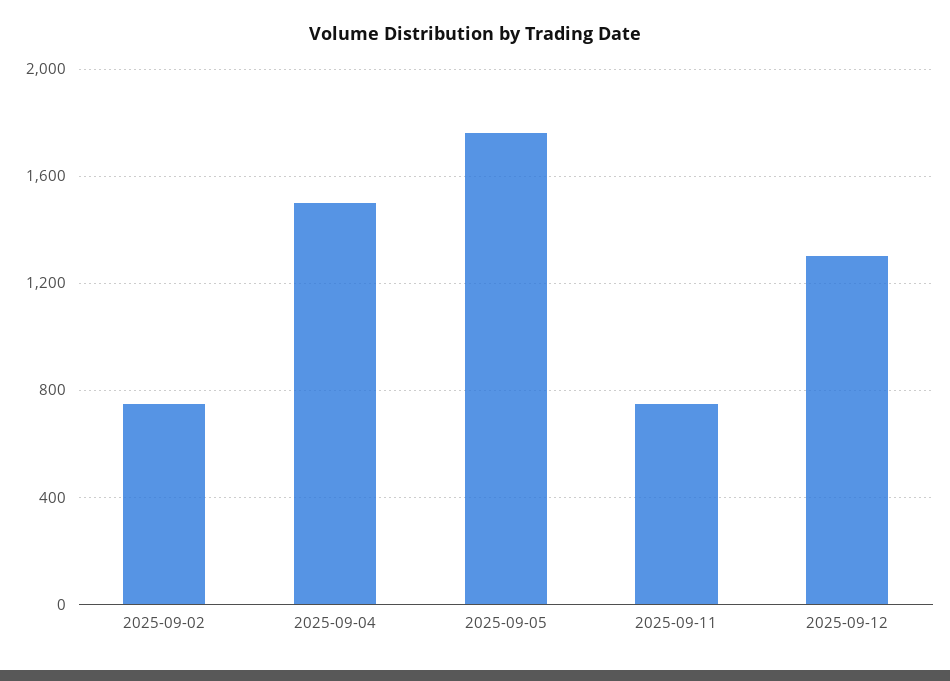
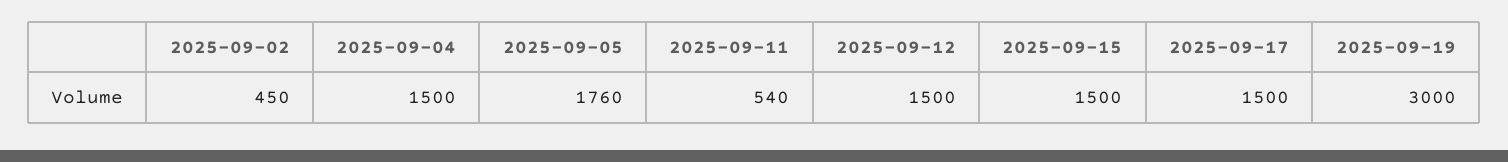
2025-09-02: 750 -> 450
2025-09-11: 750 -> 540
2025-09-12: 1300 -> 1500
2025-09-15: none -> 1500
2025-09-17: none -> 1500
2025-09-19: none -> 3000

